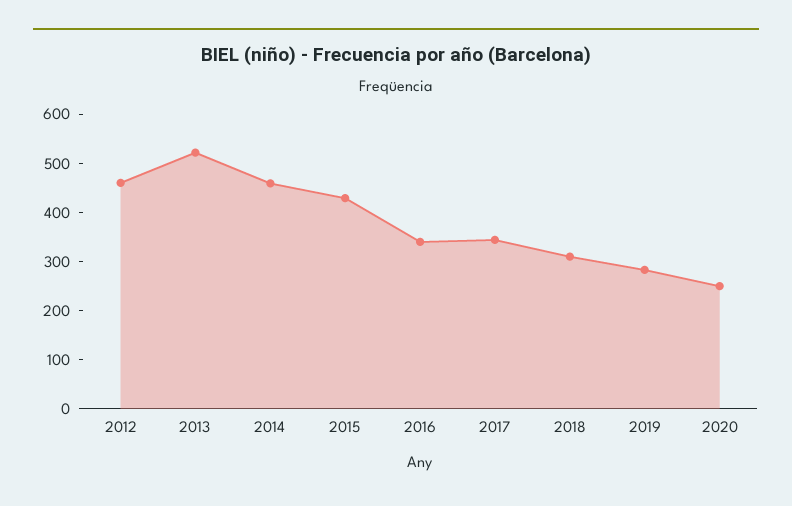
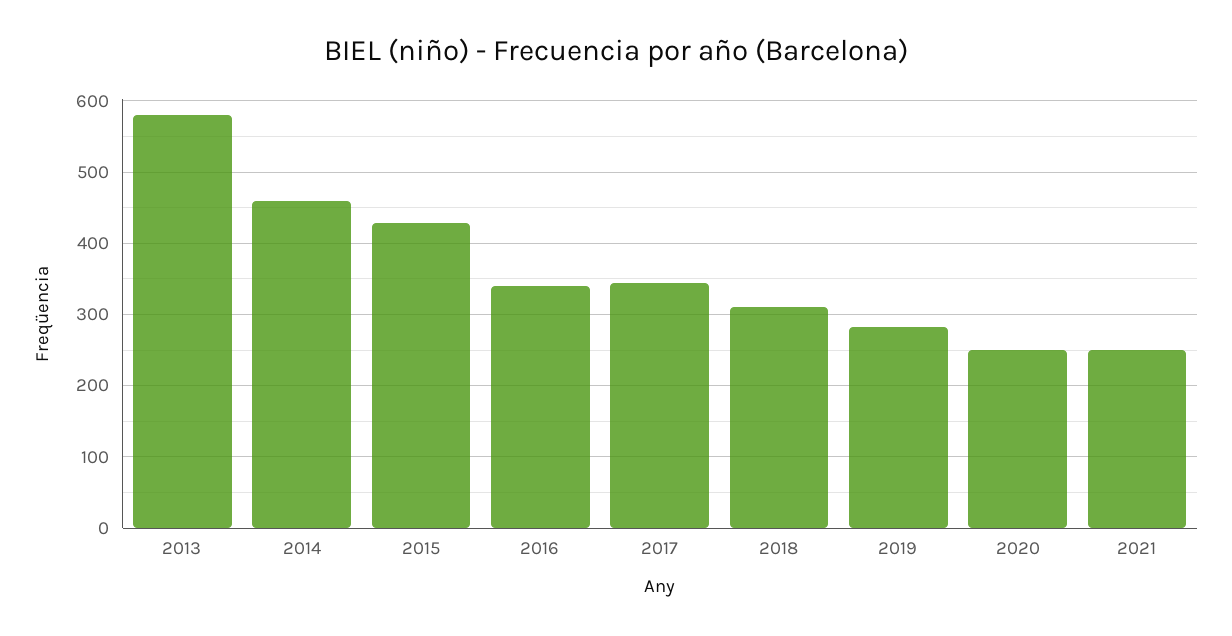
2012: 460 -> none
2013: 520 -> 580
2021: none -> 250

